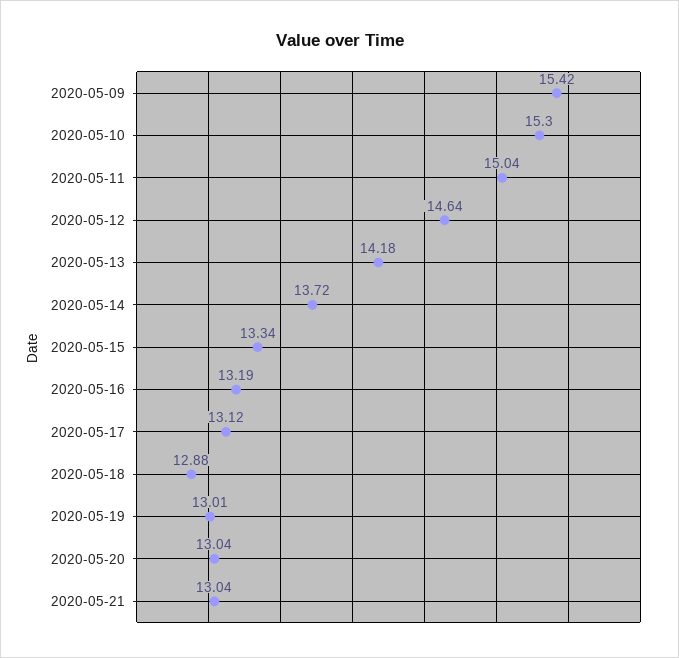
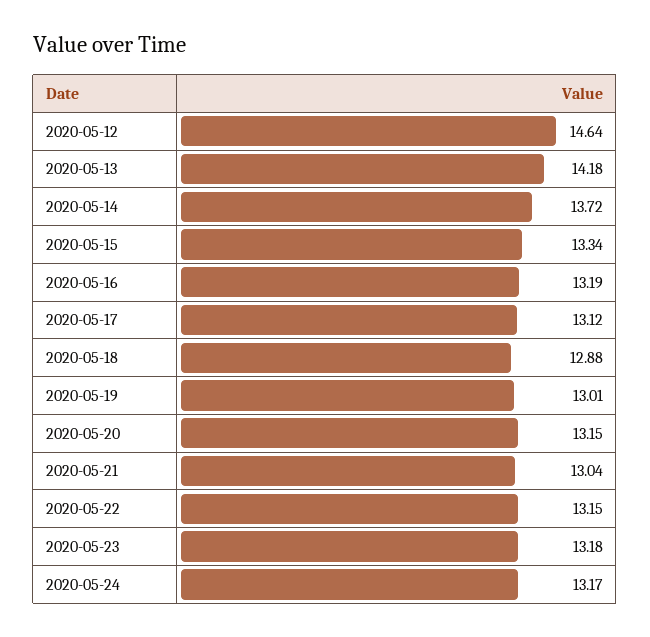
2020-05-09: 15.42 -> none
2020-05-10: 15.3 -> none
2020-05-11: 15.04 -> none
2020-05-20: 13.04 -> 13.15
2020-05-22: none -> 13.15
2020-05-23: none -> 13.18
2020-05-24: none -> 13.17

